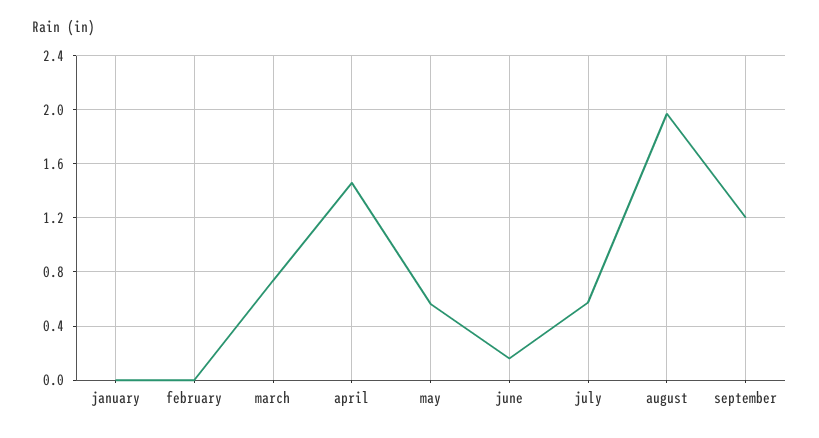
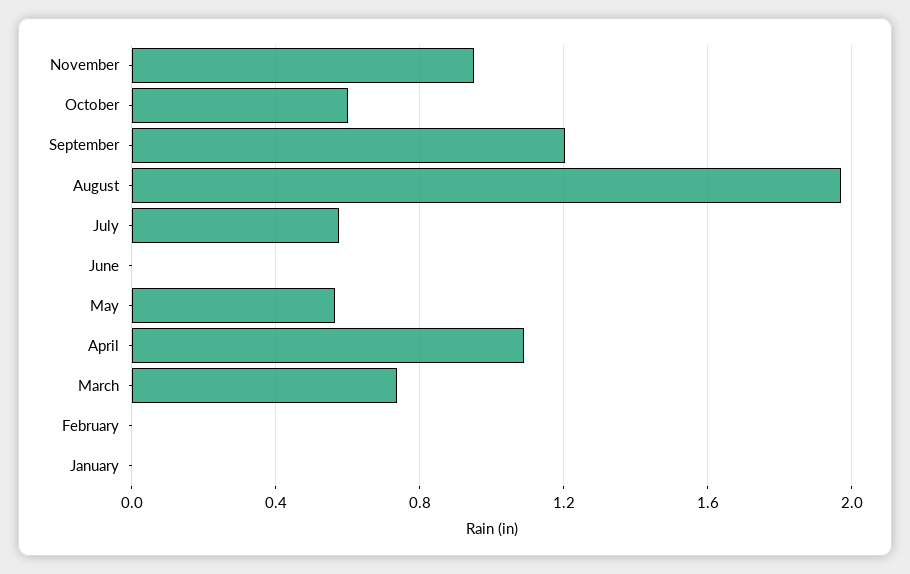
april: 1.45 -> 1.1
june: 0.15 -> 0
November: none -> 0.95
October: none -> 0.6

